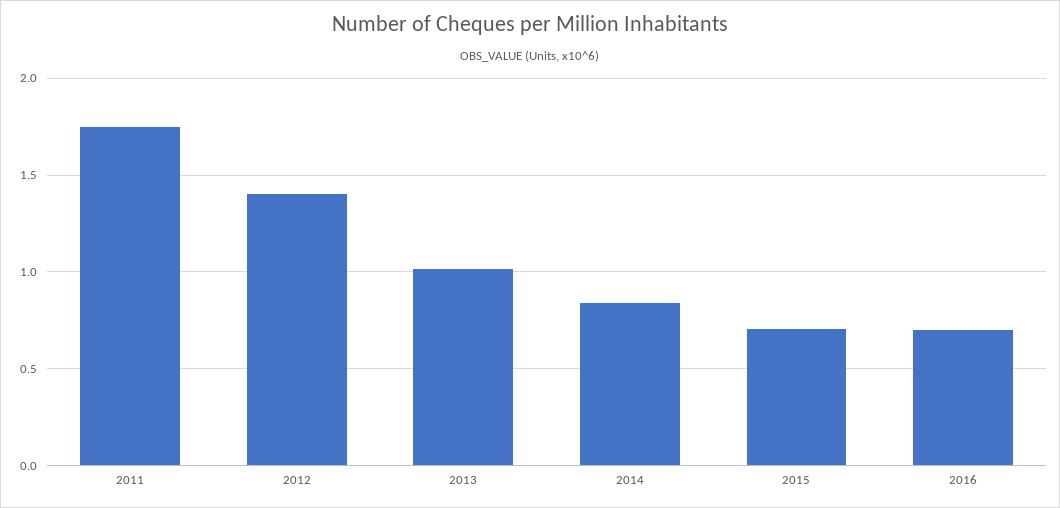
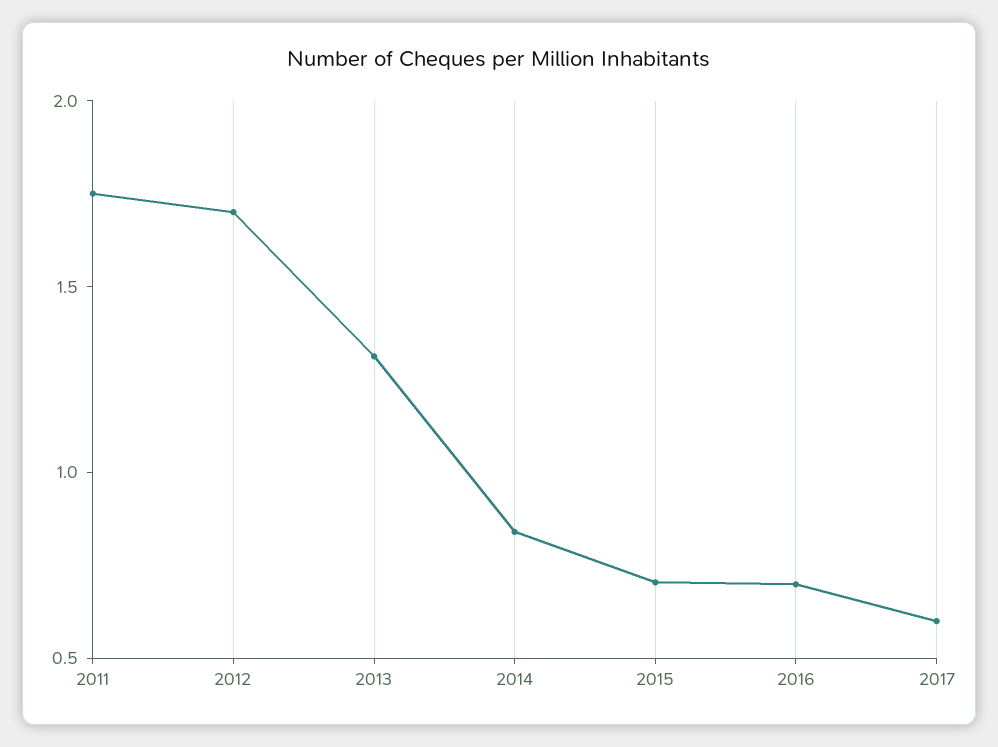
2012: 1.4 -> 1.7
2013: 1 -> 1.3
2017: none -> 0.6

